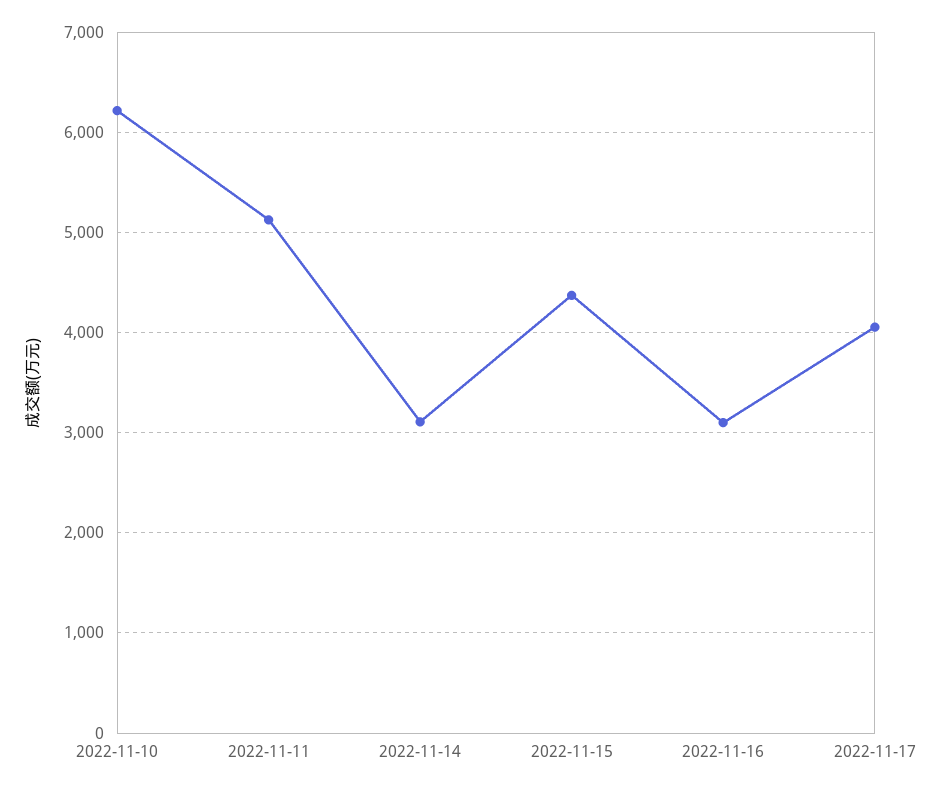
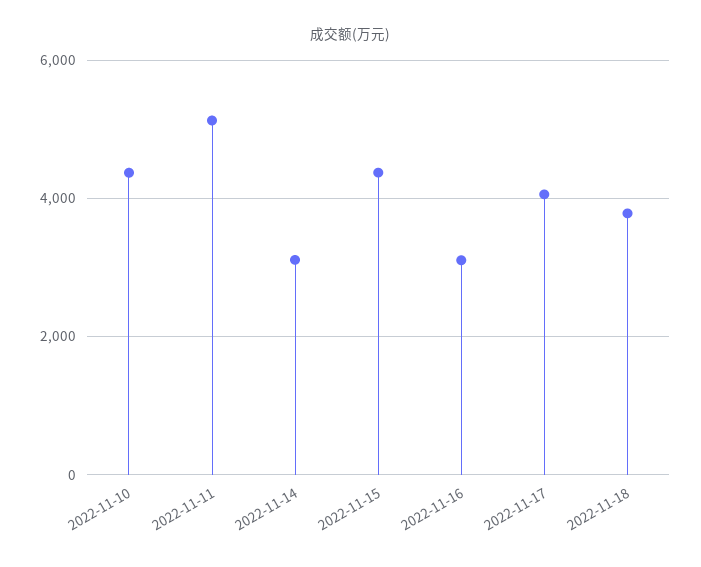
2022-11-10: 6200 -> 4400
2022-11-18: none -> 3800

